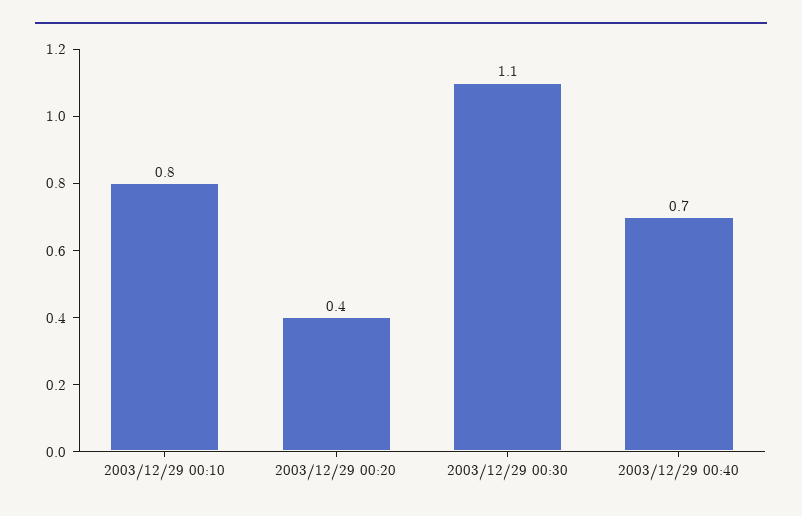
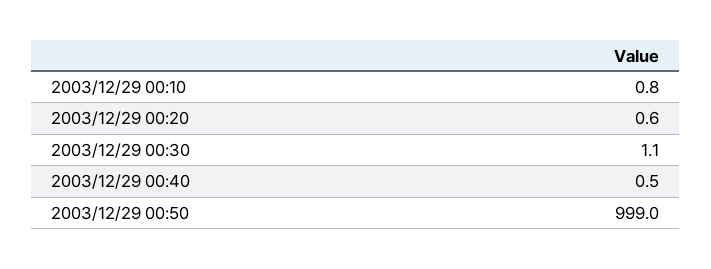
2003/12/29 00:20: 0.4 -> 0.6
2003/12/29 00:40: 0.7 -> 0.5
2003/12/29 00:50: none -> 999

